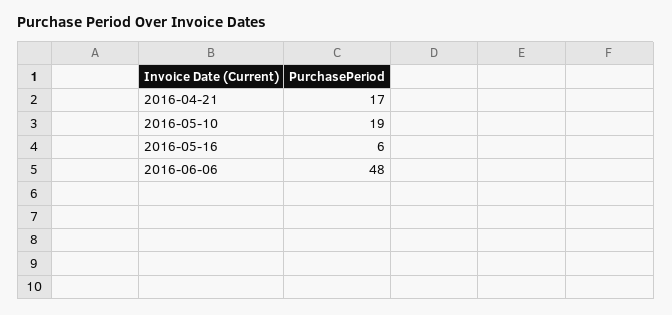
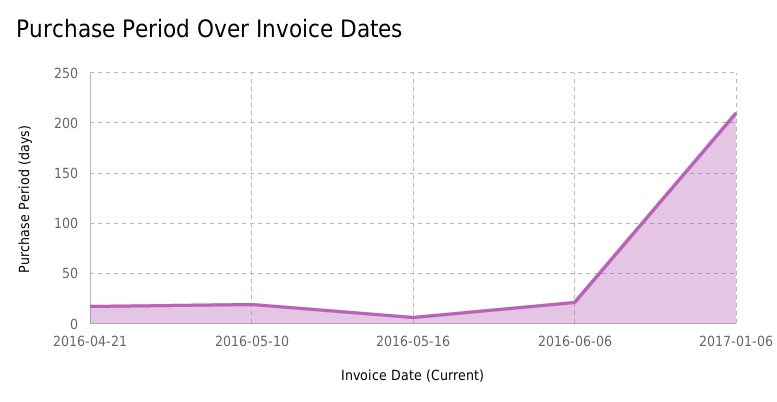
2016-06-06: 48 -> 20
2017-01-06: none -> 210

